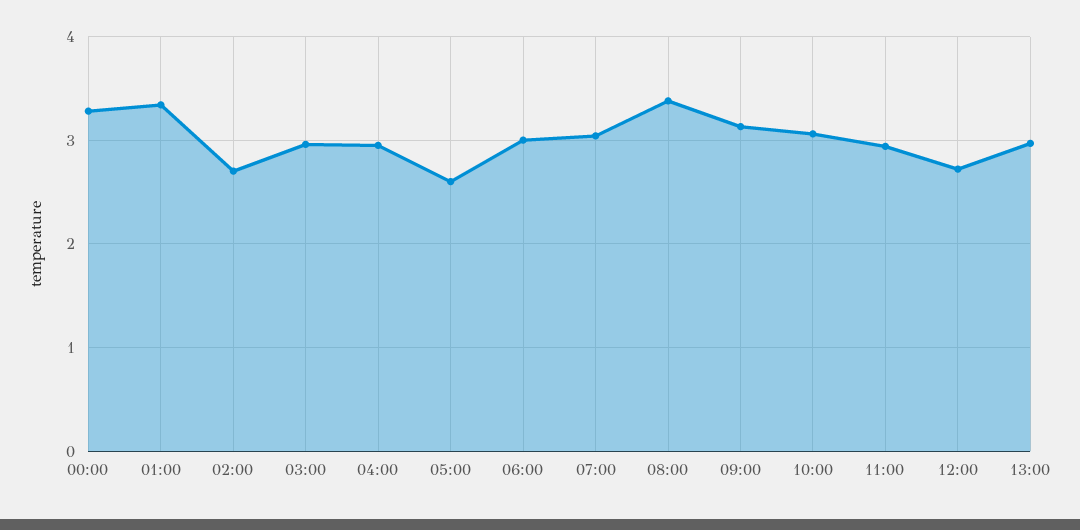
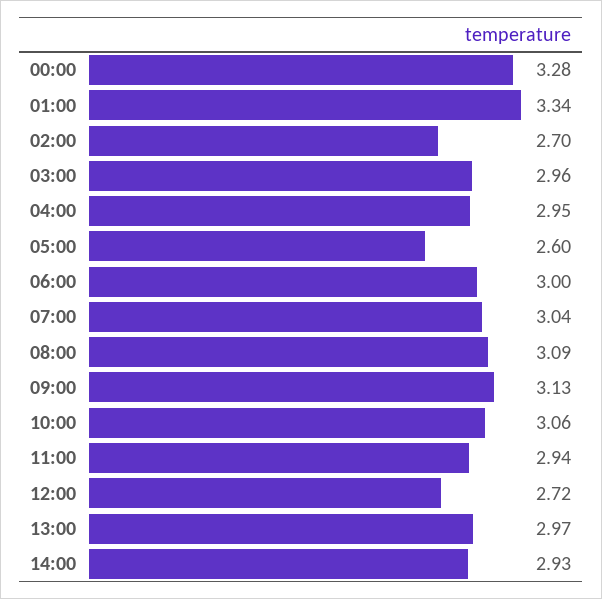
08:00: 3.4 -> 3.09
14:00: none -> 2.93

